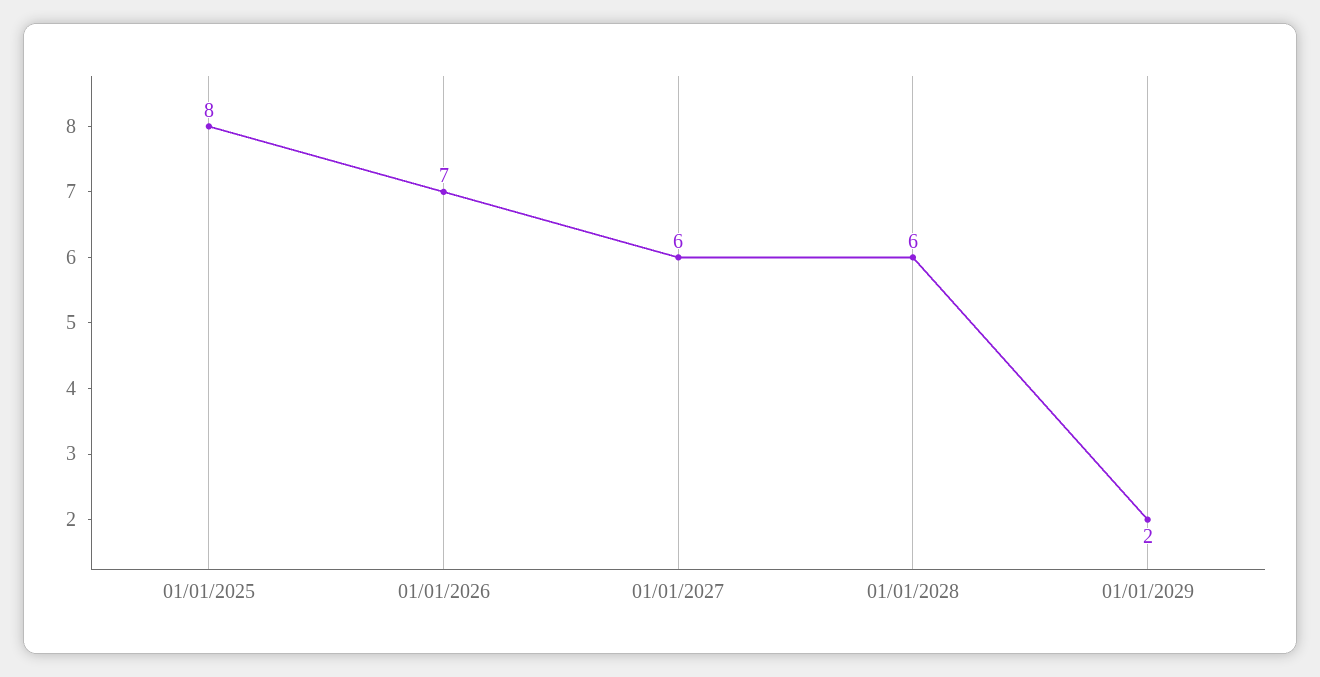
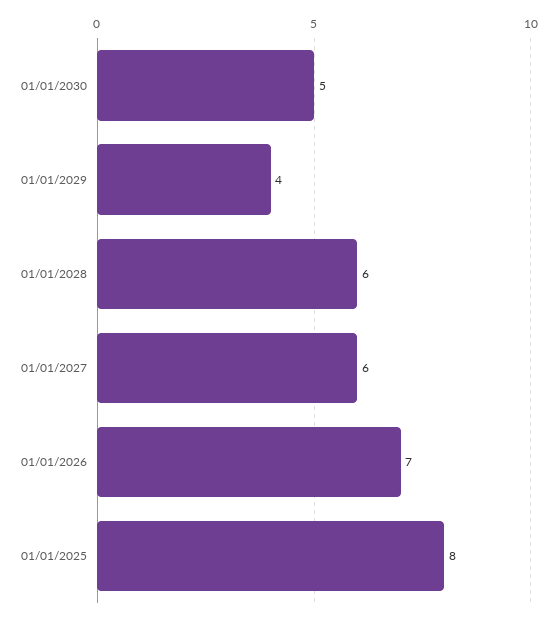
01/01/2029: 2 -> 4
01/01/2030: none -> 5

